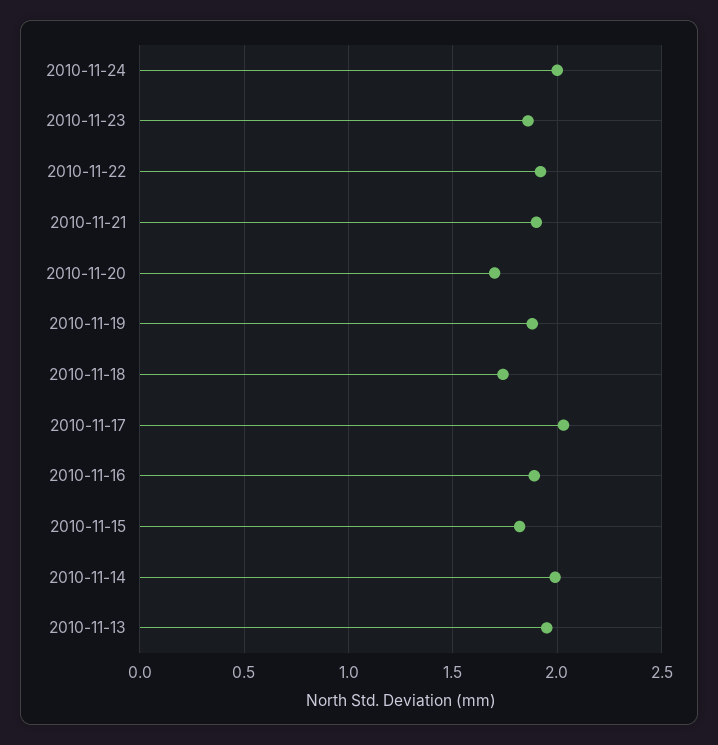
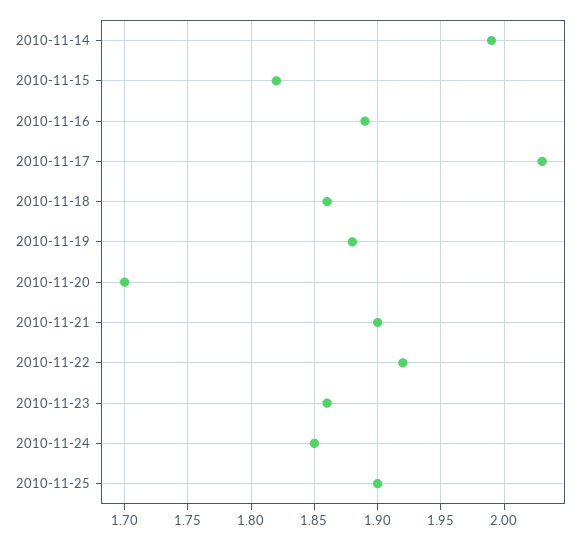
2010-11-24: 2 -> 1.85
2010-11-18: 1.75 -> 1.86
2010-11-13: 1.95 -> none
2010-11-25: none -> 1.9

